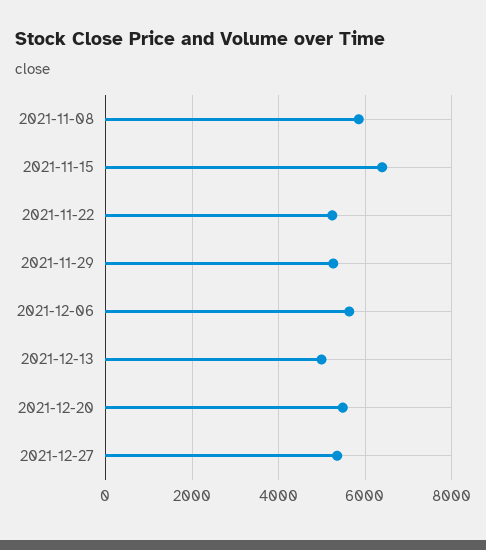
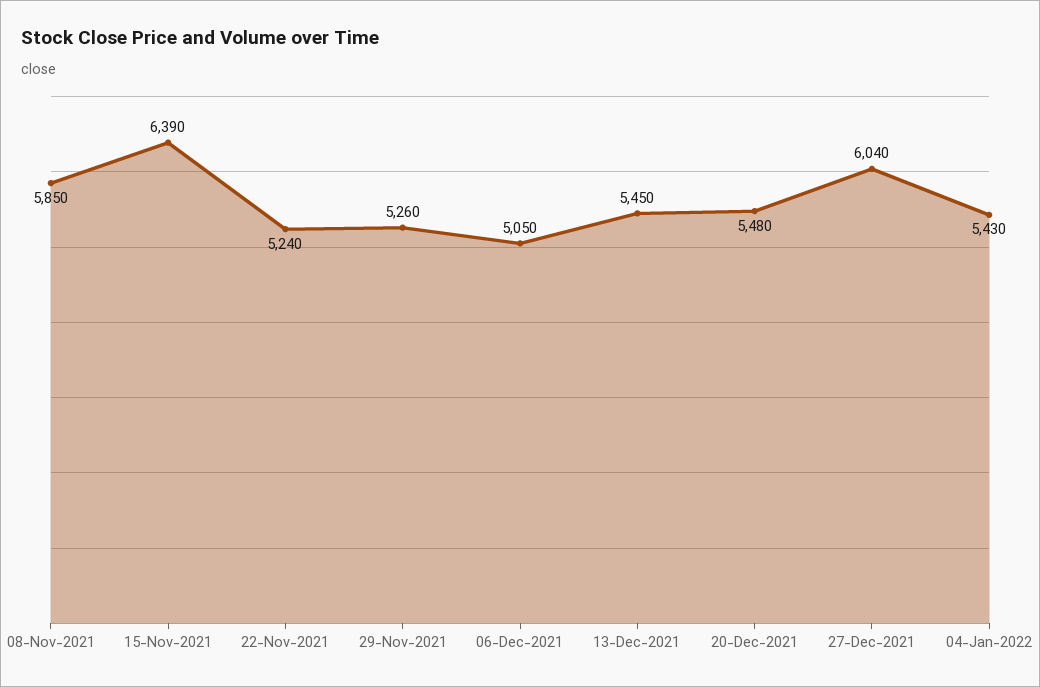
2021-12-06: 5600 -> 5050
2021-12-13: 5000 -> 5450
2021-12-27: 5400 -> 6040
04-Jan-2022: none -> 5430

